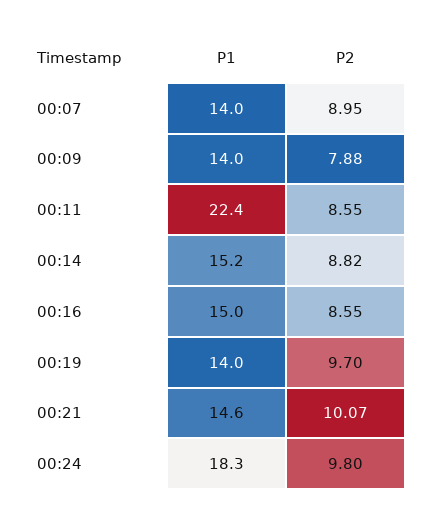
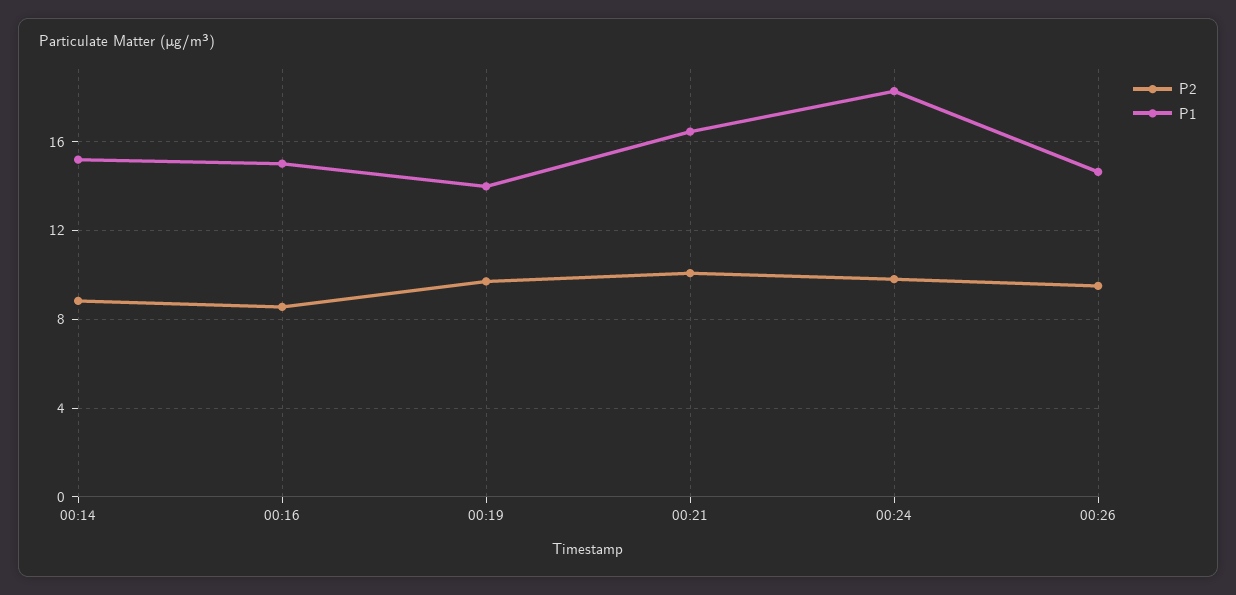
P1, 00:07: 14 -> none
P2, 00:07: 8.95 -> none
P1, 00:09: 14 -> none
P2, 00:09: 7.88 -> none
P1, 00:11: 22.4 -> none
P2, 00:11: 8.55 -> none
P1, 00:21: 14.6 -> 16.5
P2, 00:26: none -> 9.5
P1, 00:26: none -> 14.5

